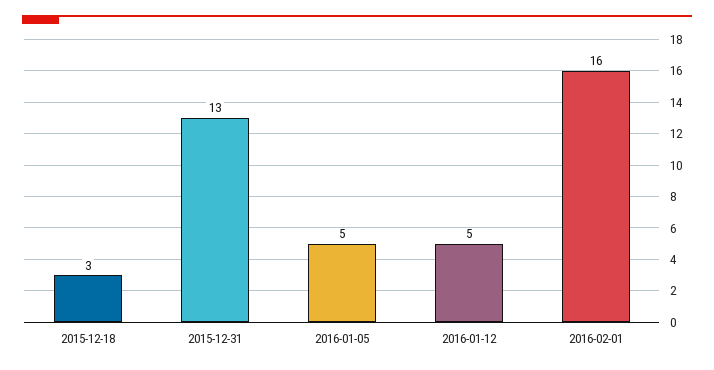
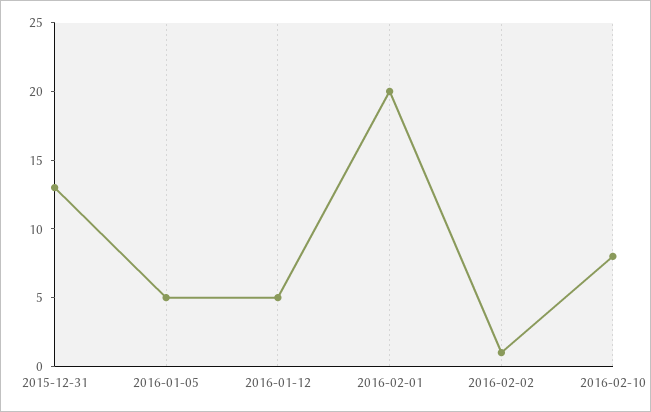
2015-12-18: 3 -> none
2016-02-01: 16 -> 20
2016-02-02: none -> 1
2016-02-10: none -> 8

